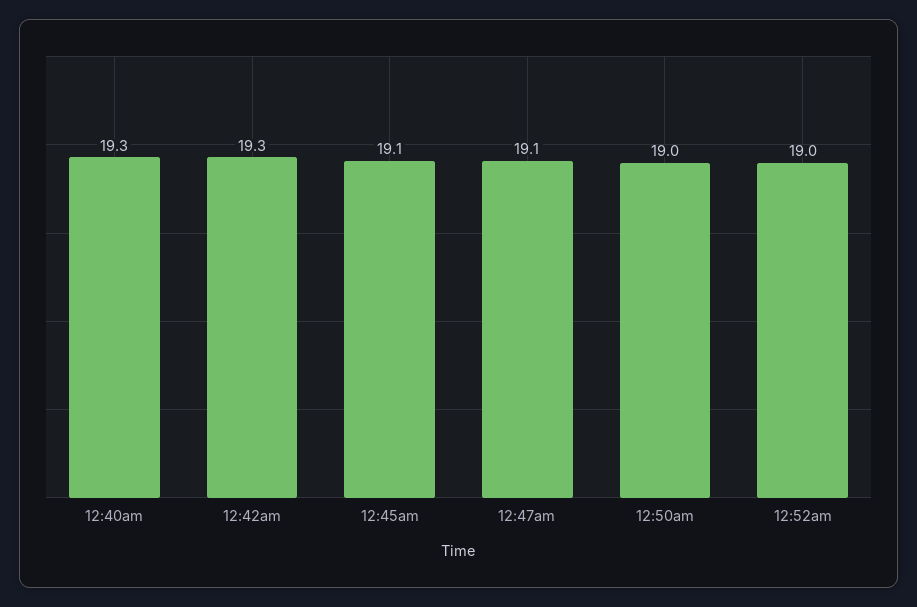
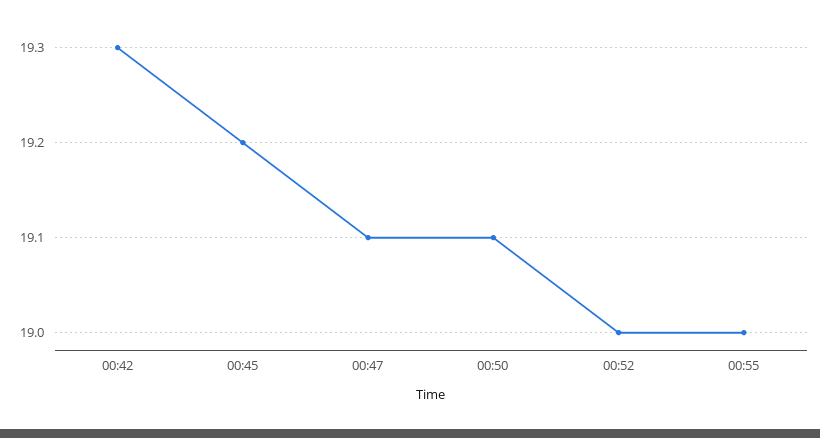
12:40am: 19.3 -> none
12:45am: 19.1 -> 19.2
12:50am: 19 -> 19.1
00:55: none -> 19

